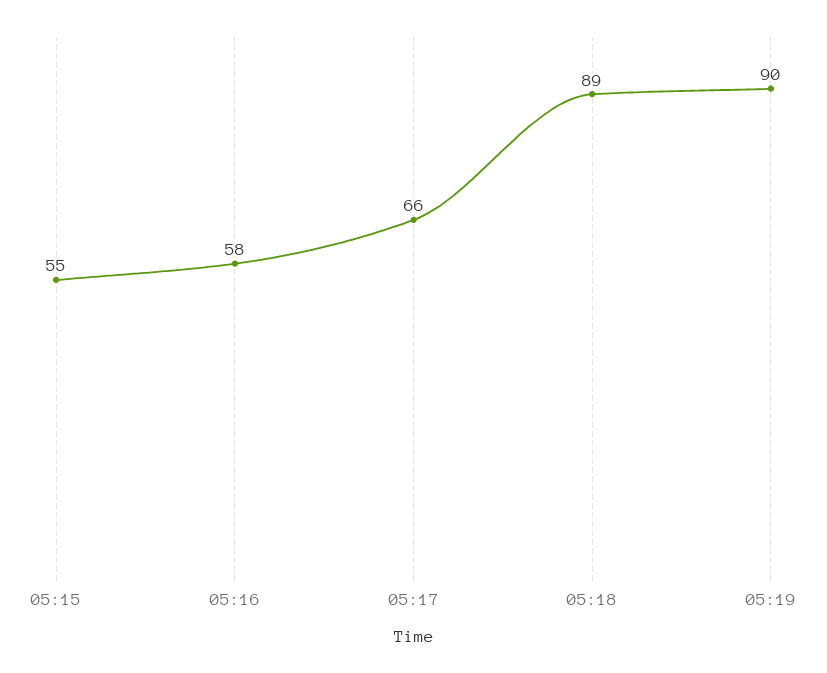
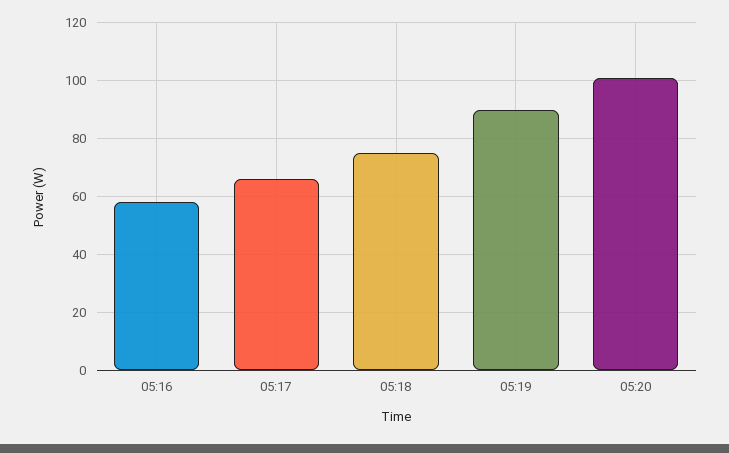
05:15: 55 -> none
05:18: 89 -> 75
05:20: none -> 100

